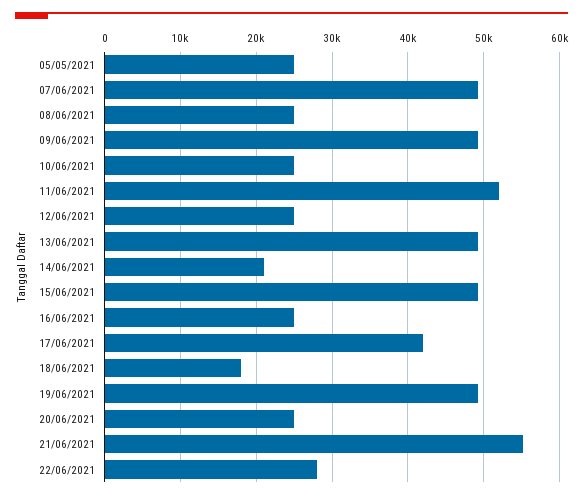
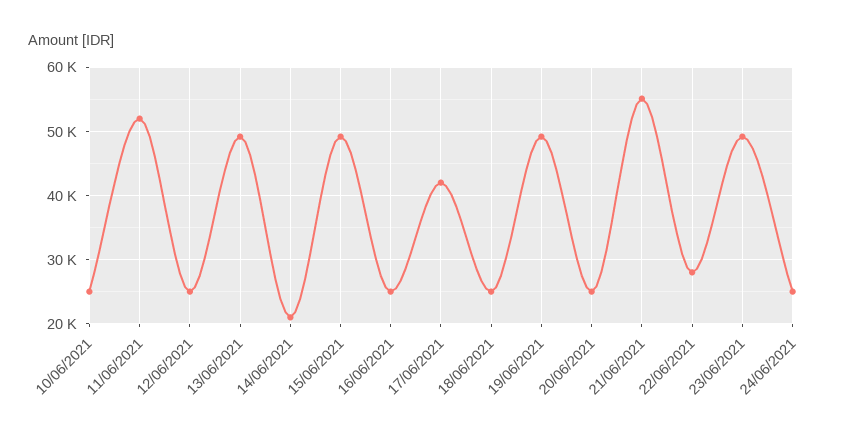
05/05/2021: 25000 -> none
07/06/2021: 49000 -> none
08/06/2021: 25000 -> none
09/06/2021: 49000 -> none
18/06/2021: 18000 -> 25000
23/06/2021: none -> 49000
24/06/2021: none -> 25000

